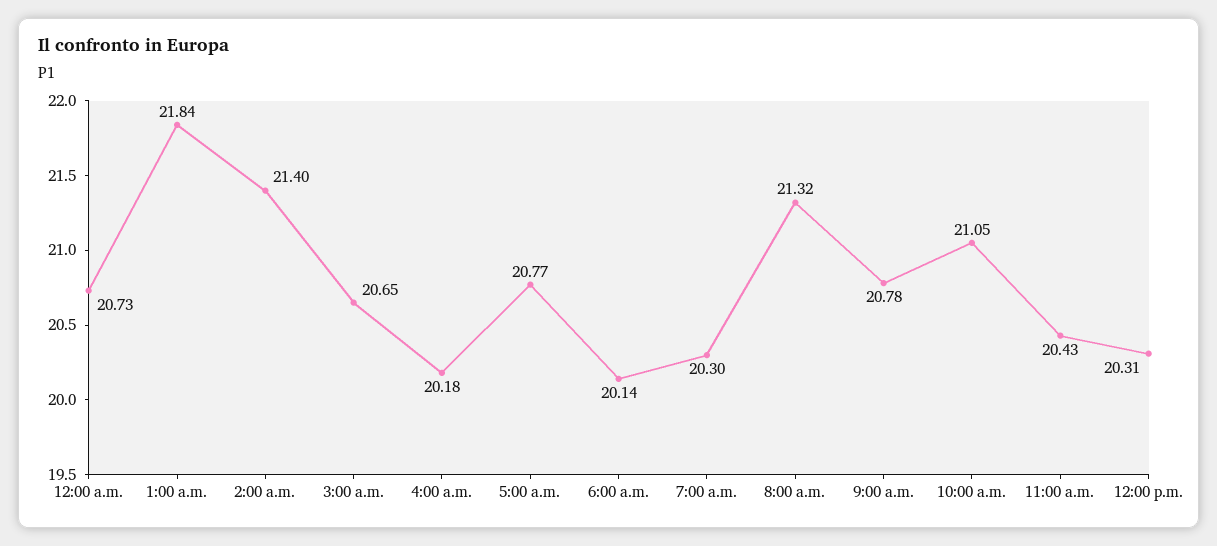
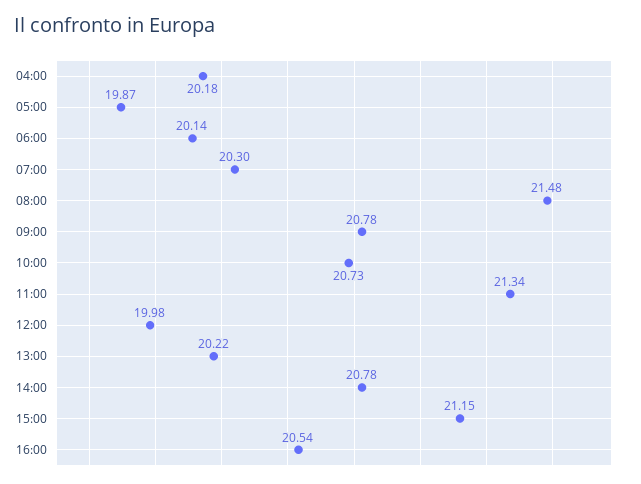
12:00 a.m.: 20.73 -> none
1:00 a.m.: 21.84 -> none
2:00 a.m.: 21.4 -> none
3:00 a.m.: 20.65 -> none
5:00 a.m.: 20.77 -> 19.87
8:00 a.m.: 21.32 -> 21.48
10:00 a.m.: 21.05 -> 20.73
11:00 a.m.: 20.43 -> 21.34
12:00 p.m.: 20.31 -> 19.98
13:00: none -> 20.22
14:00: none -> 20.78
15:00: none -> 21.15
16:00: none -> 20.54

